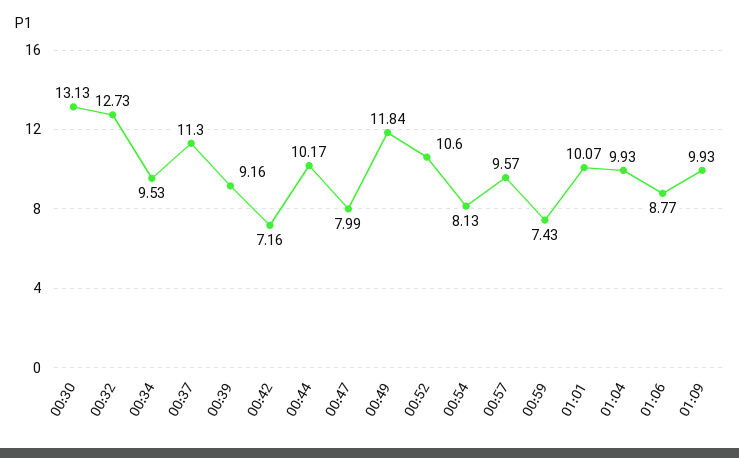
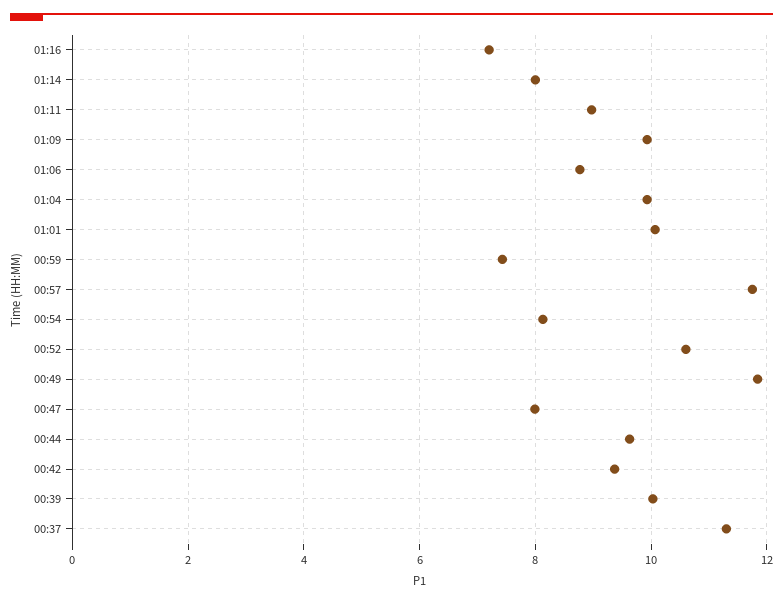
00:30: 13.13 -> none
00:32: 12.73 -> none
00:34: 9.53 -> none
00:39: 9.16 -> 10
00:42: 7.16 -> 9.4
00:44: 10.17 -> 9.6
00:57: 9.57 -> 11.8
01:16: none -> 7.2
01:14: none -> 8
01:11: none -> 9

